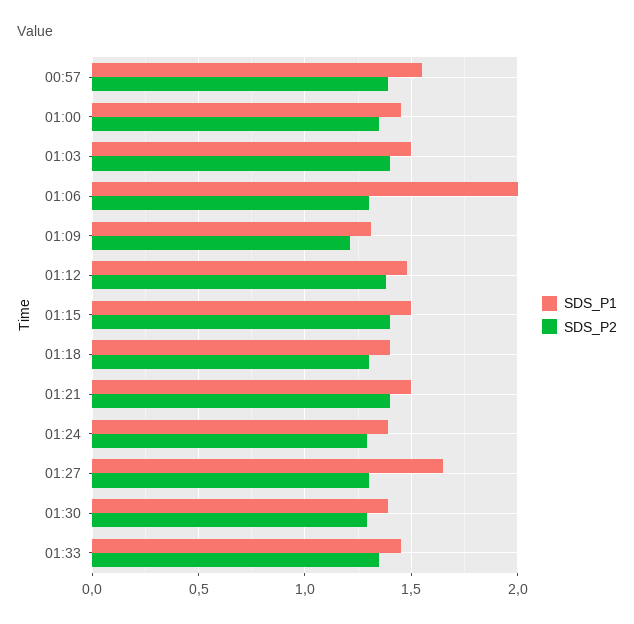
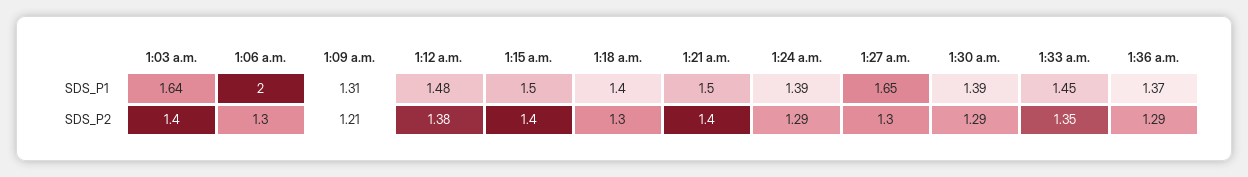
SDS_P1, 00:57: 1.55 -> none
SDS_P2, 00:57: 1.4 -> none
SDS_P1, 01:00: 1.45 -> none
SDS_P2, 01:00: 1.35 -> none
SDS_P1, 01:03: 1.5 -> 1.64
SDS_P1, 1:36 a.m.: none -> 1.37
SDS_P2, 1:36 a.m.: none -> 1.29

